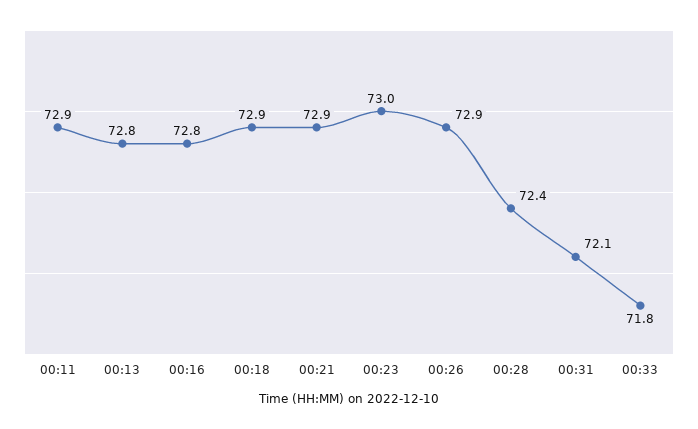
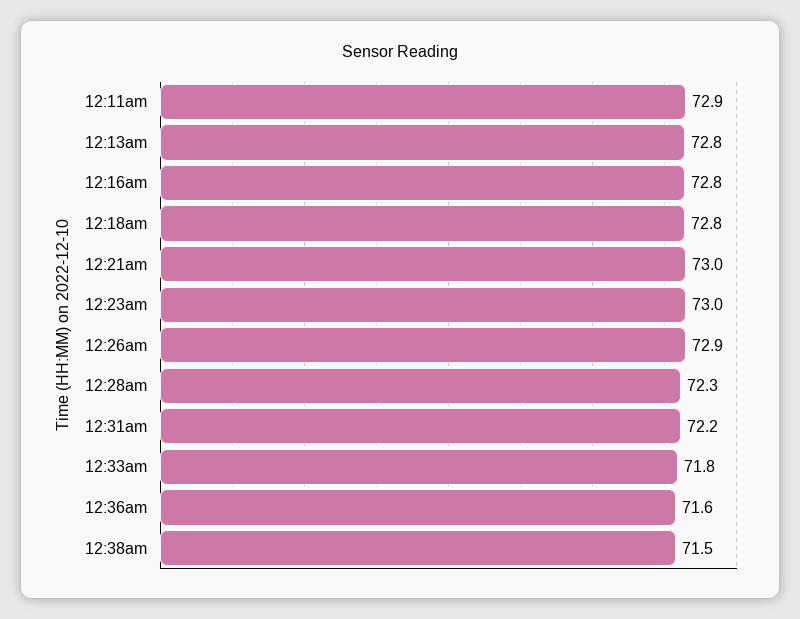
00:18: 72.9 -> 72.8
00:21: 72.9 -> 73
00:28: 72.4 -> 72.3
00:31: 72.1 -> 72.2
12:36am: none -> 71.6
12:38am: none -> 71.5

